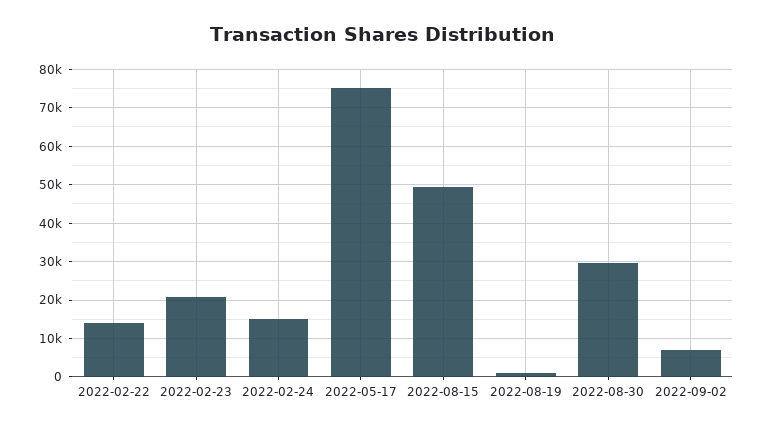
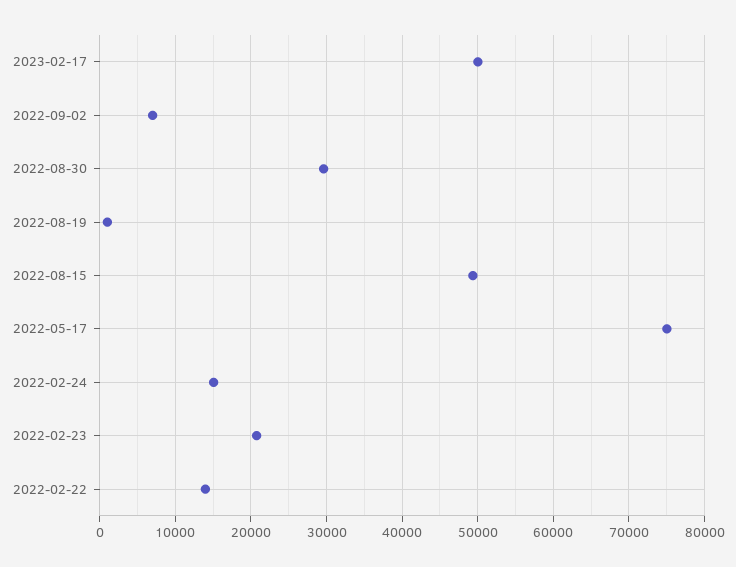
2023-02-17: none -> 50000

